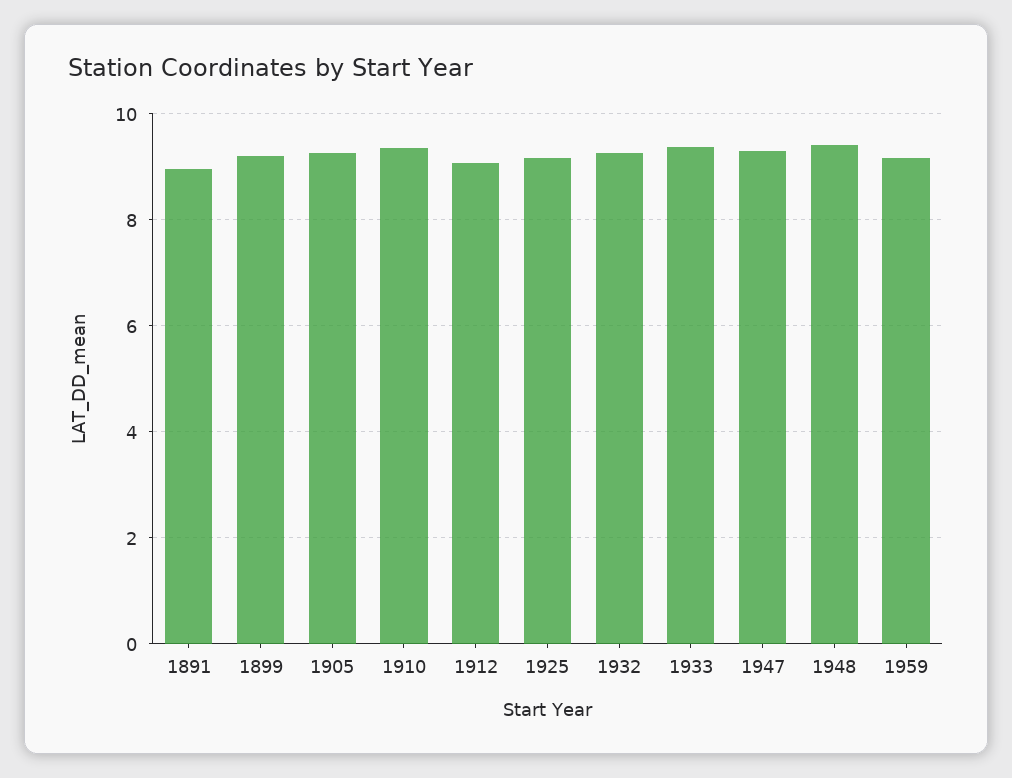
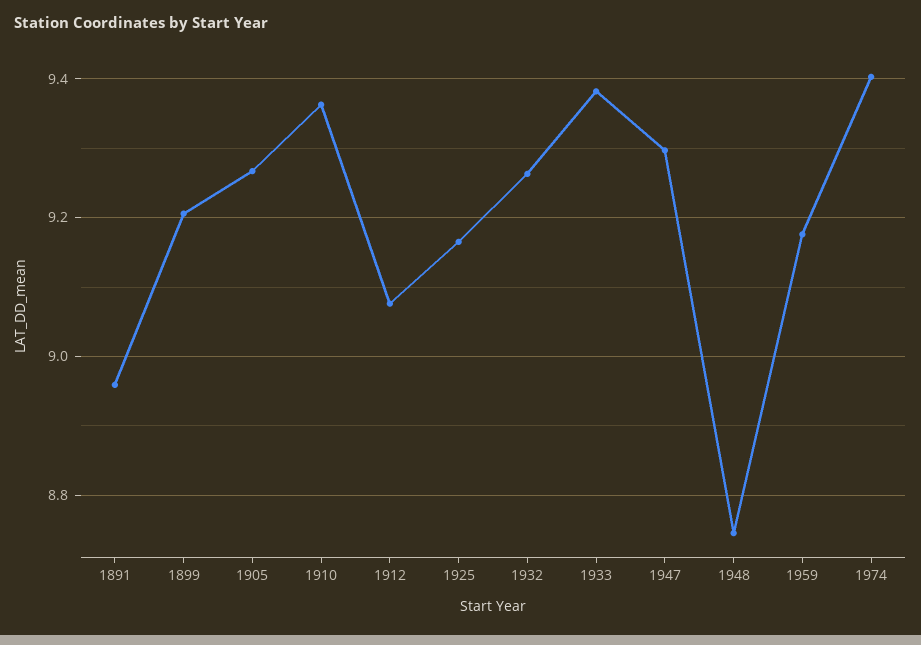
1948: 9.4 -> 8.74
1974: none -> 9.4

